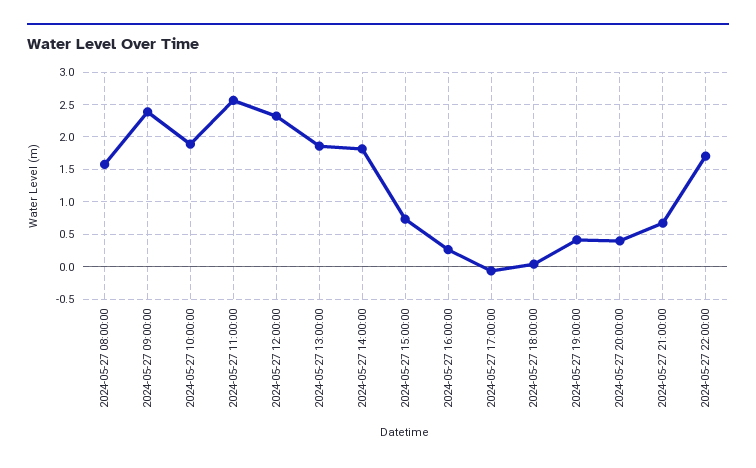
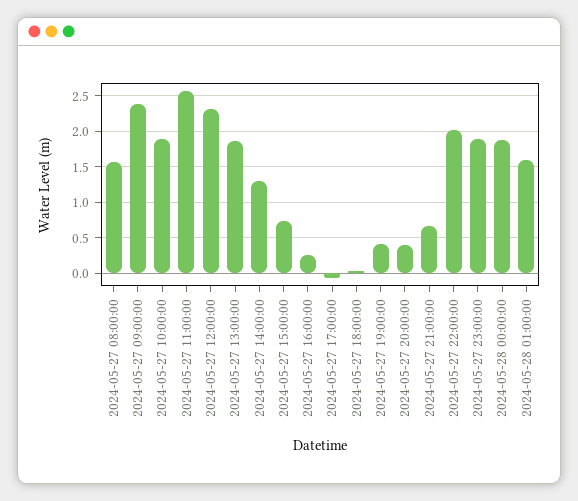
2024-05-27 14:00:00: 1.8 -> 1.3
2024-05-27 22:00:00: 1.7 -> 2
2024-05-27 23:00:00: none -> 1.9
2024-05-28 00:00:00: none -> 1.9
2024-05-28 01:00:00: none -> 1.6

